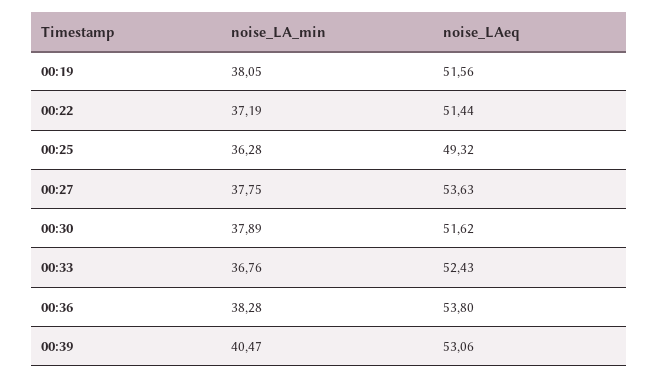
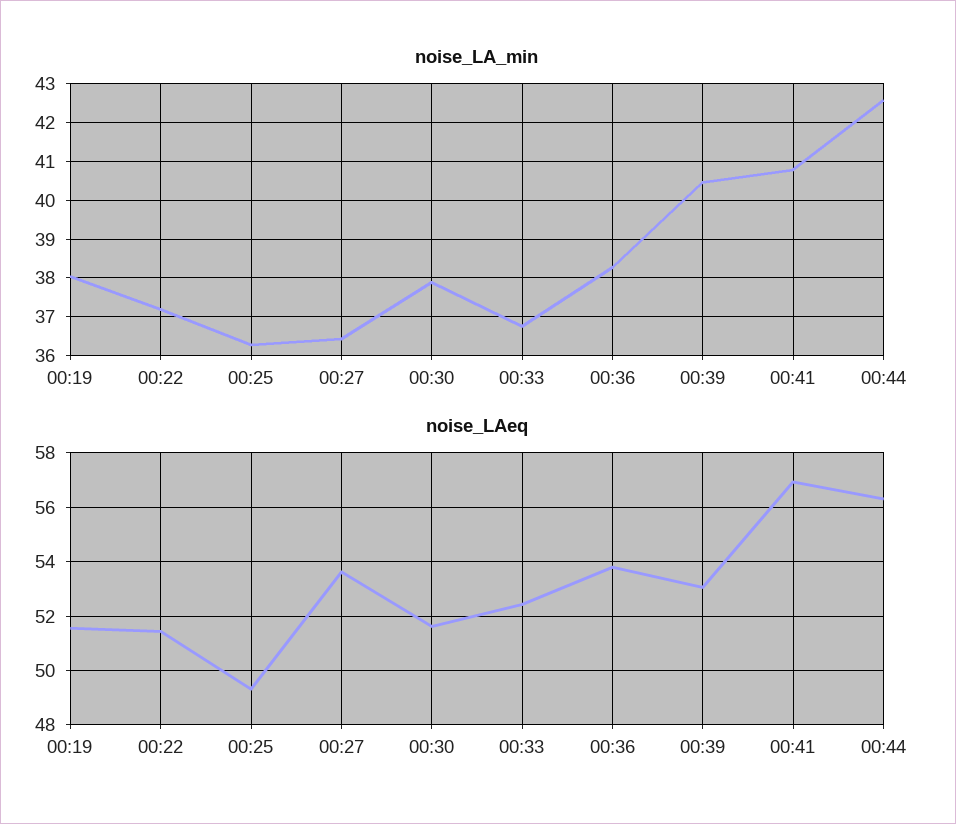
noise_LA_min, 00:27: 37.75 -> 36.4
noise_LA_min, 00:41: none -> 40.8
noise_LA_min, 00:44: none -> 42.6
noise_LAeq, 00:41: none -> 57
noise_LAeq, 00:44: none -> 56.25

